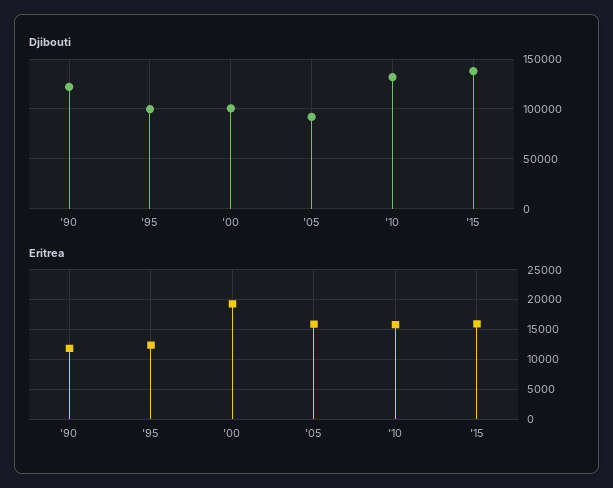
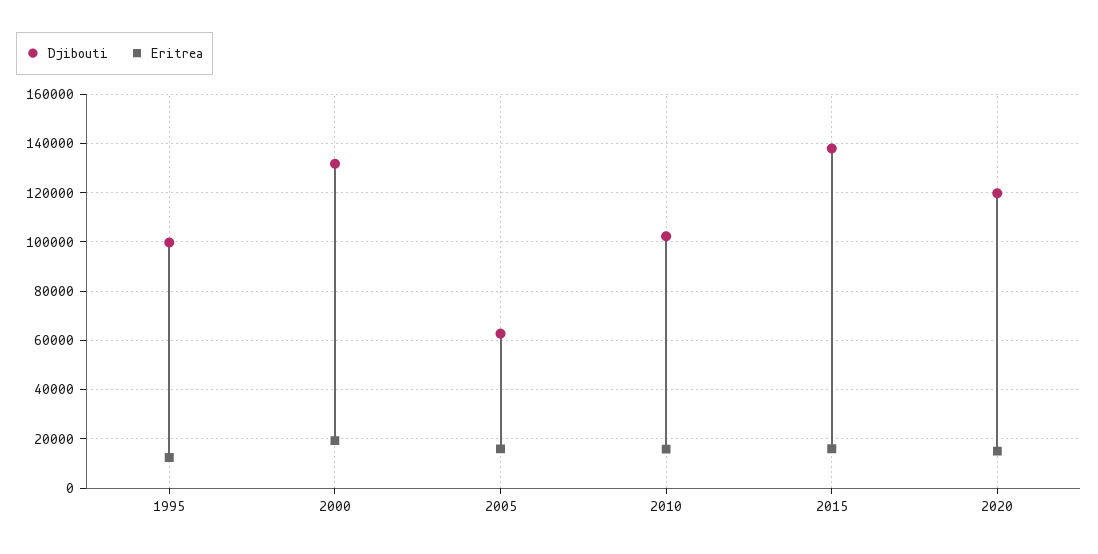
Djibouti, '90: 120000 -> none
Djibouti, '00: 100000 -> 132500
Djibouti, '05: 90000 -> 62500
Djibouti, '10: 130000 -> 102500
Eritrea, '90: 12500 -> none
Djibouti, 2020: none -> 120000
Eritrea, 2020: none -> 15000

